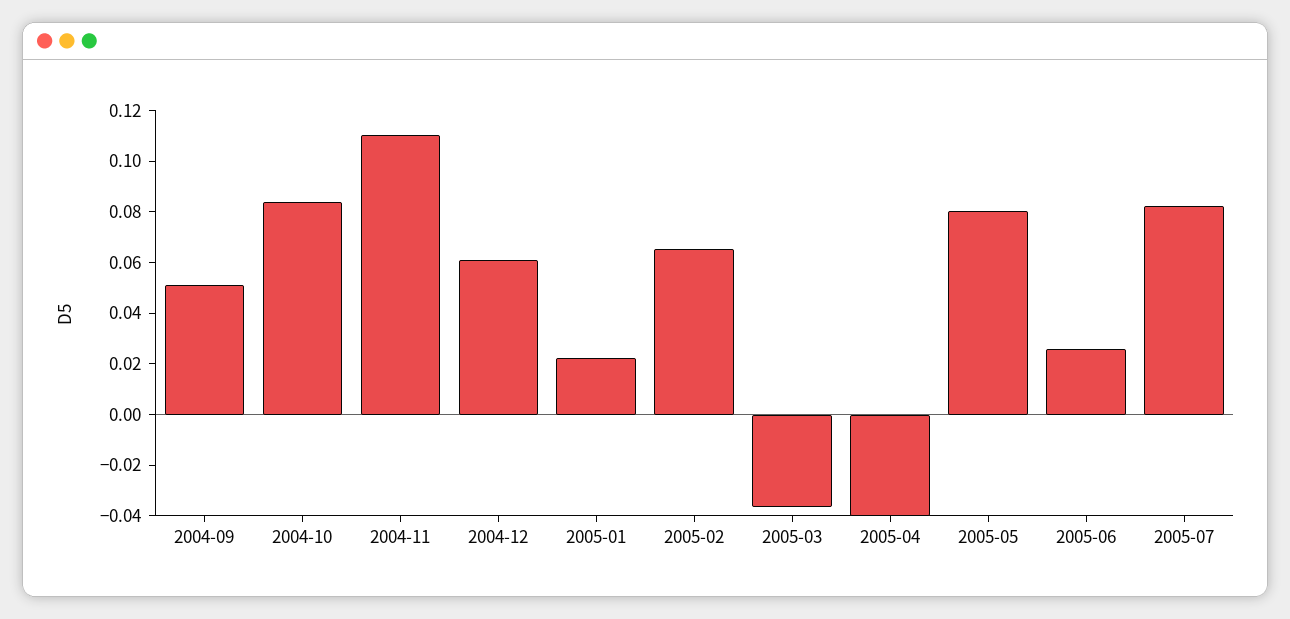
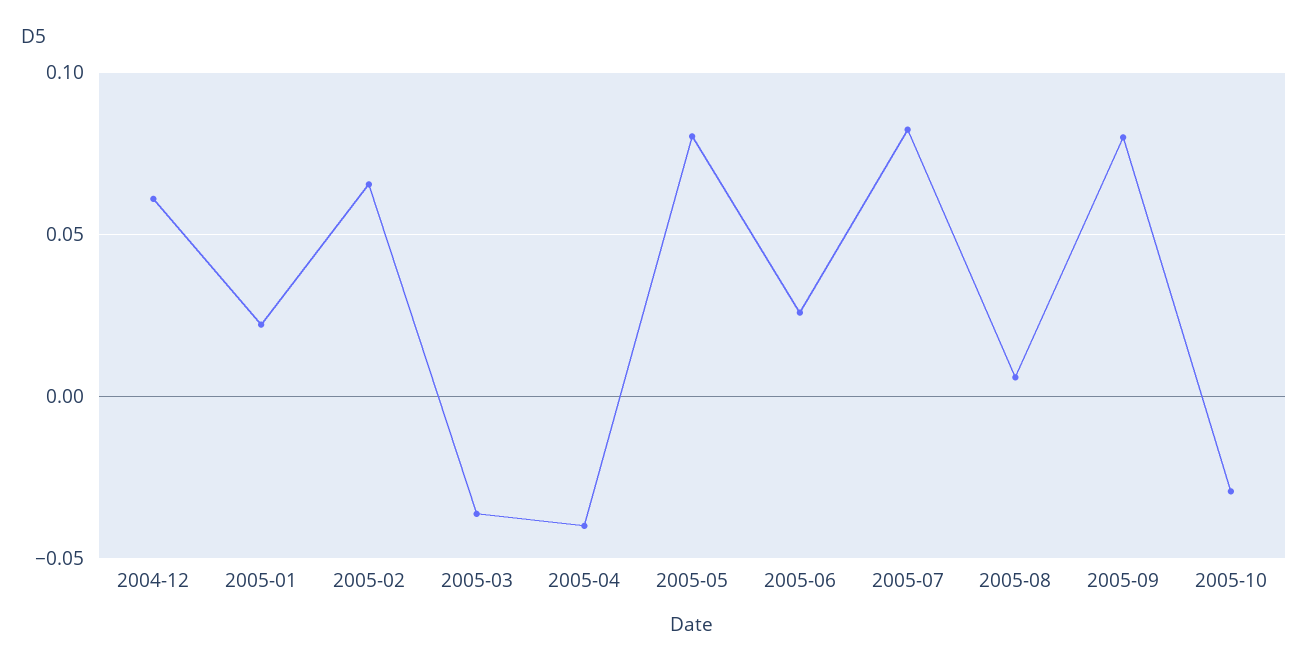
2004-09: 0.05 -> none
2004-10: 0.085 -> none
2004-11: 0.11 -> none
2005-08: none -> 0.005
2005-09: none -> 0.08
2005-10: none -> -0.03

